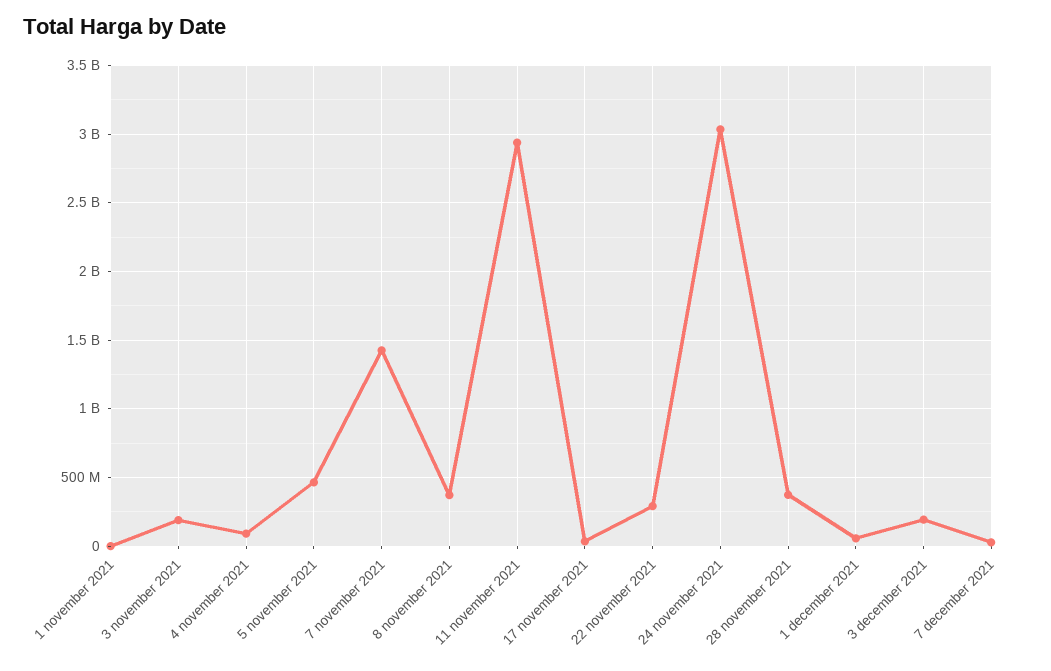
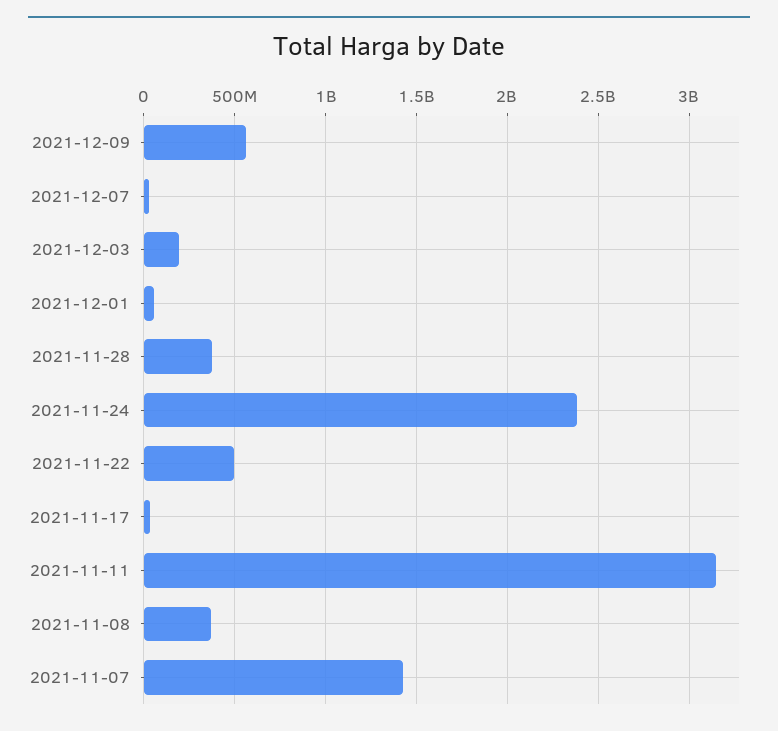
1 november 2021: 0 -> none
3 november 2021: 200000000 -> none
4 november 2021: 100000000 -> none
5 november 2021: 450000000 -> none
11 november 2021: 2950000000 -> 3150000000
22 november 2021: 300000000 -> 500000000
24 november 2021: 3050000000 -> 2400000000
2021-12-09: none -> 550000000

